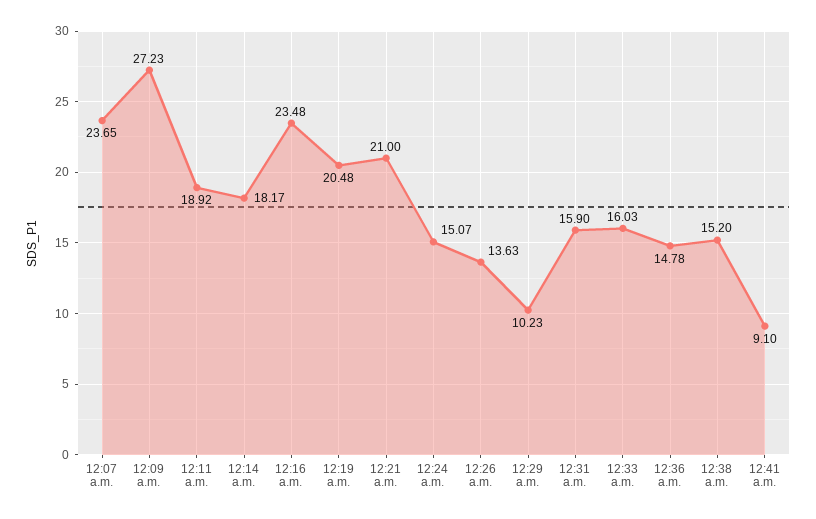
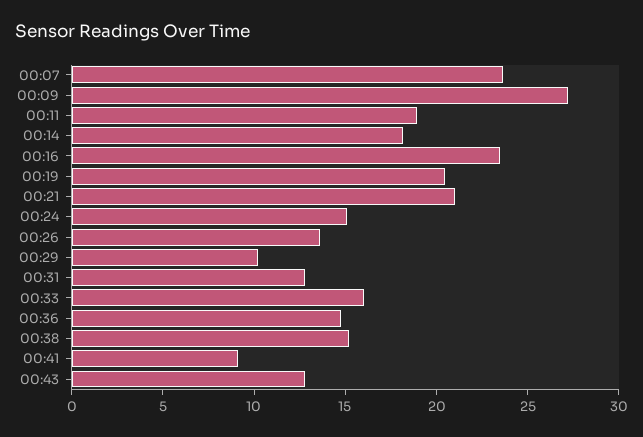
12:31 a.m.: 15.9 -> 13
00:43: none -> 13

